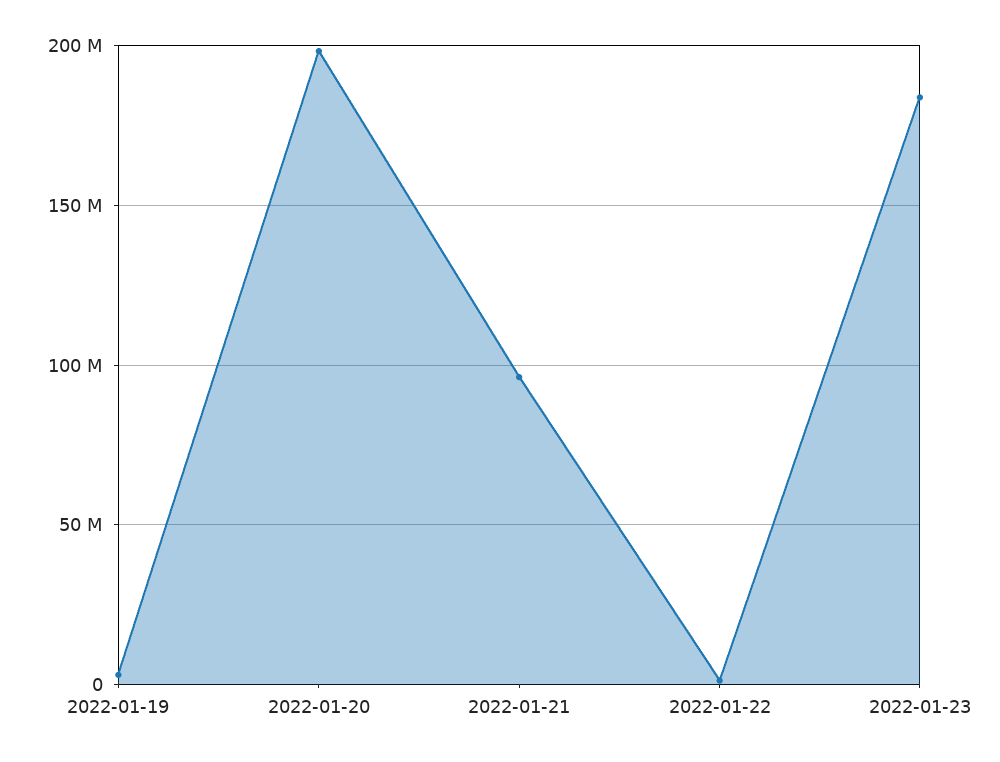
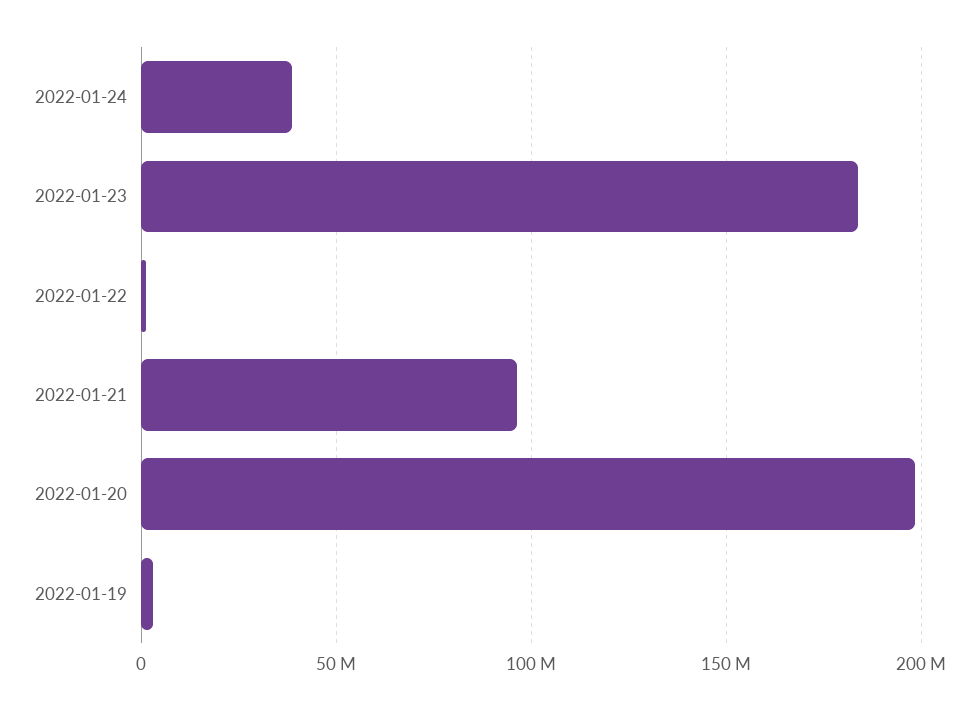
2022-01-24: none -> 40000000

